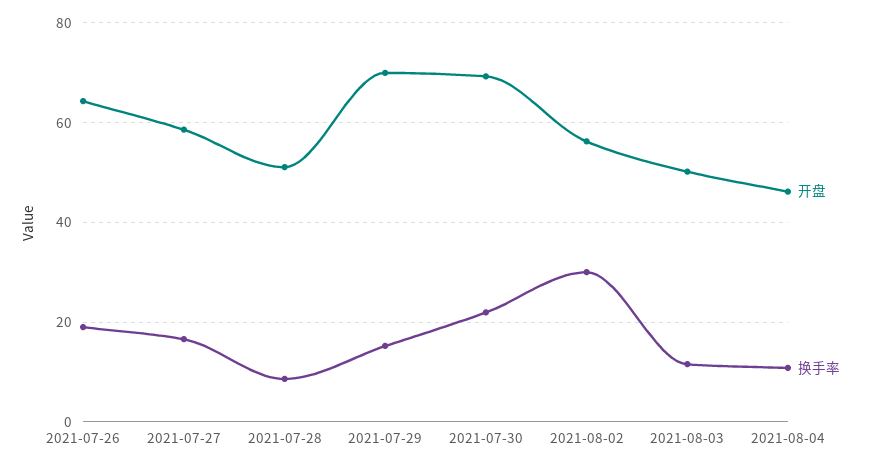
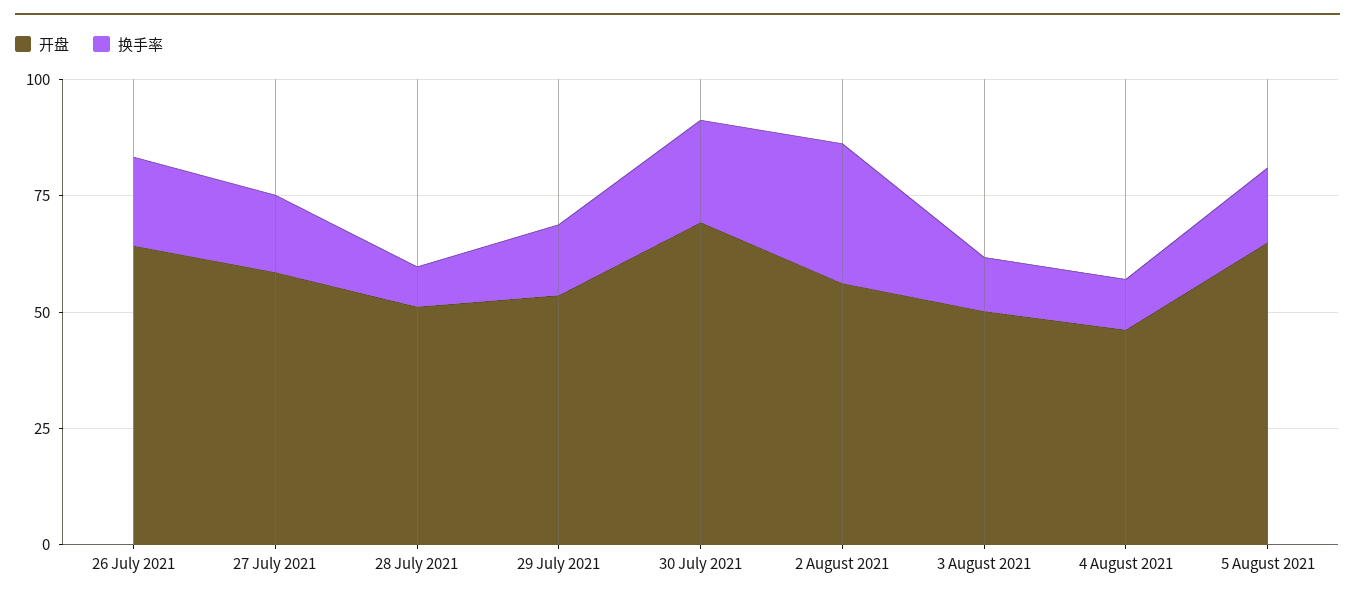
开盘, 2021-07-29: 70 -> 55
开盘, 5 August 2021: none -> 65
换手率, 5 August 2021: none -> 15

